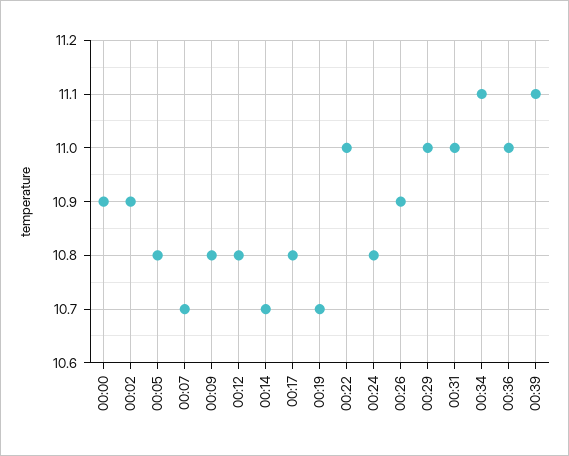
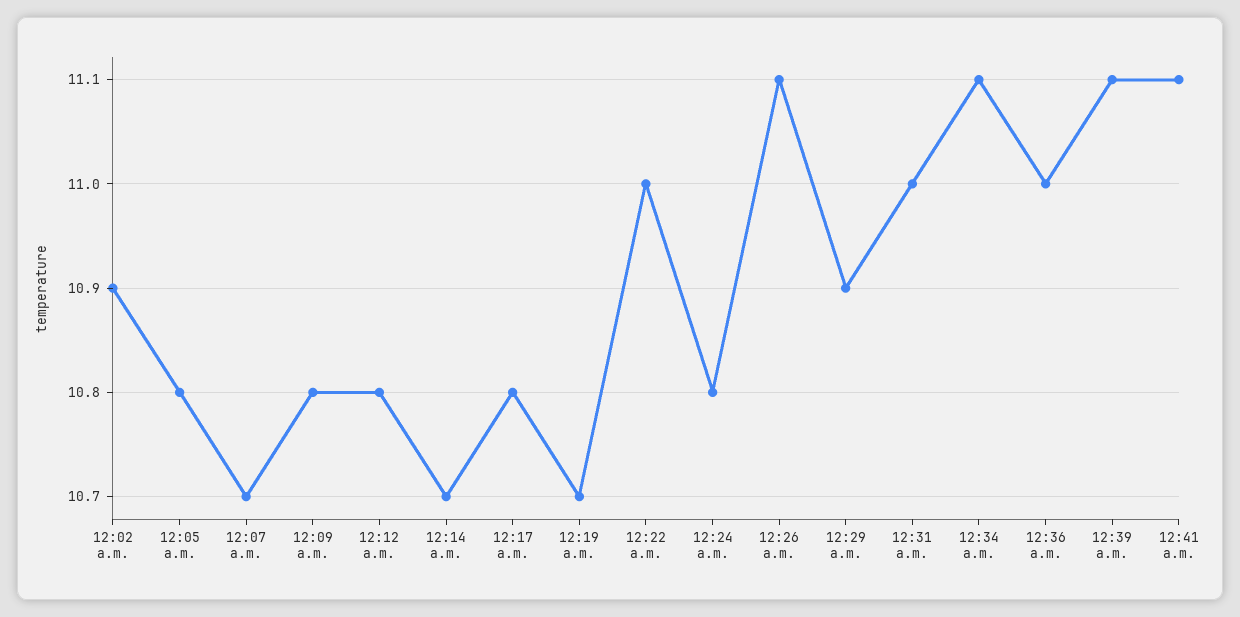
00:00: 10.9 -> none
00:26: 10.9 -> 11.1
00:29: 11 -> 10.9
12:41 a.m.: none -> 11.1

